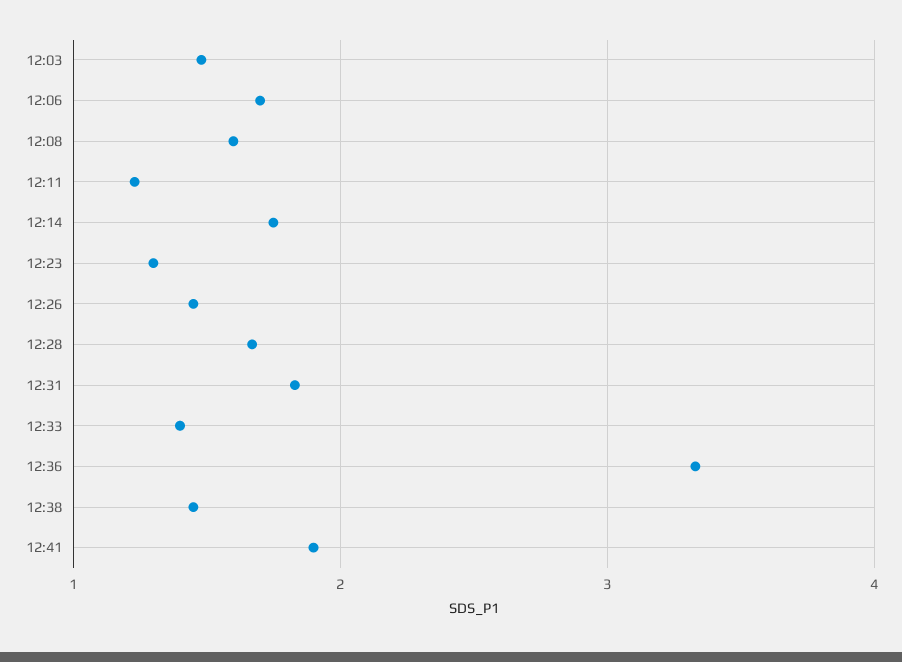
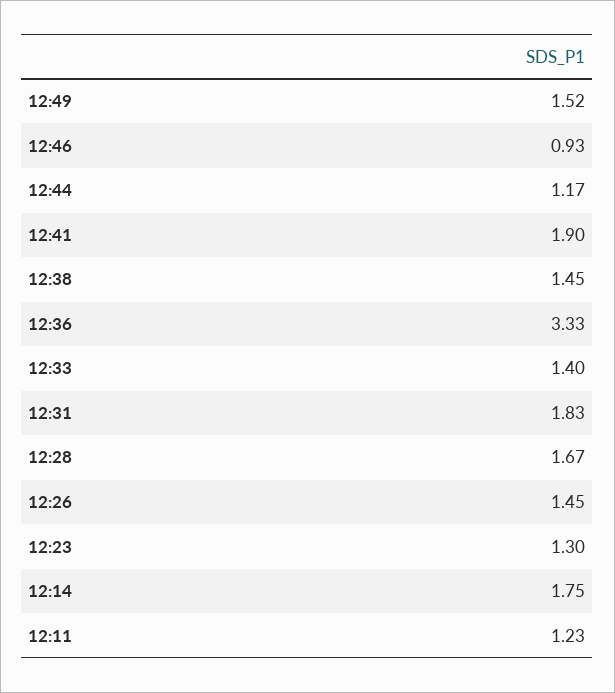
12:03: 1.5 -> none
12:06: 1.7 -> none
12:08: 1.6 -> none
12:49: none -> 1.52
12:46: none -> 0.93
12:44: none -> 1.17

